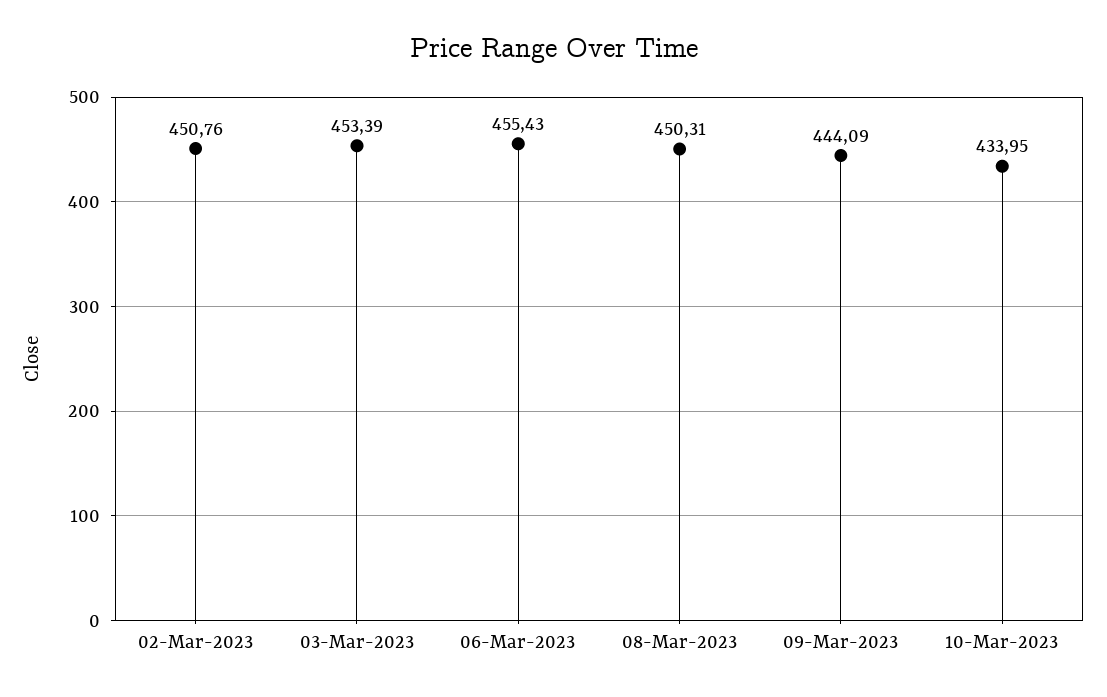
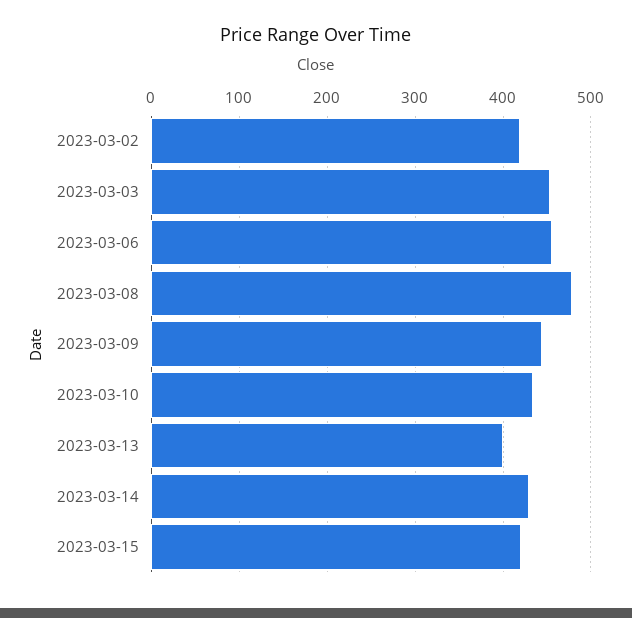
02-Mar-2023: 450.76 -> 420
08-Mar-2023: 450.31 -> 480
2023-03-13: none -> 400
2023-03-14: none -> 430
2023-03-15: none -> 420

